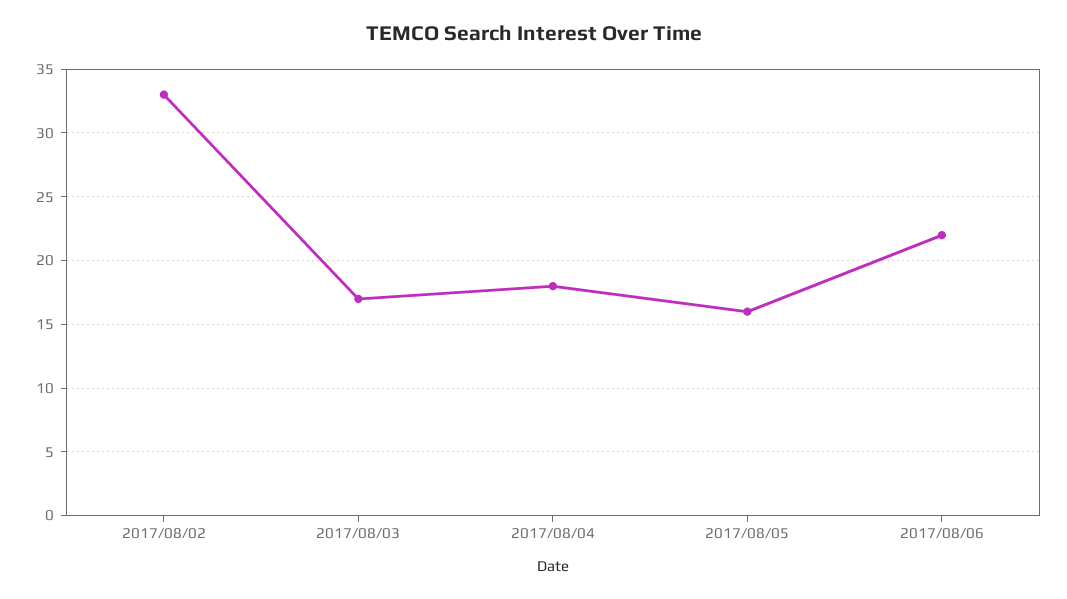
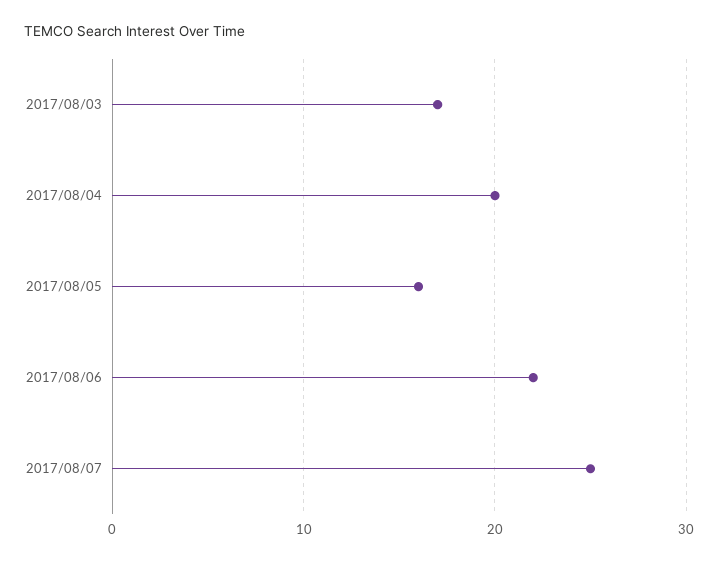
2017/08/02: 33 -> none
2017/08/04: 18 -> 20
2017/08/07: none -> 25

